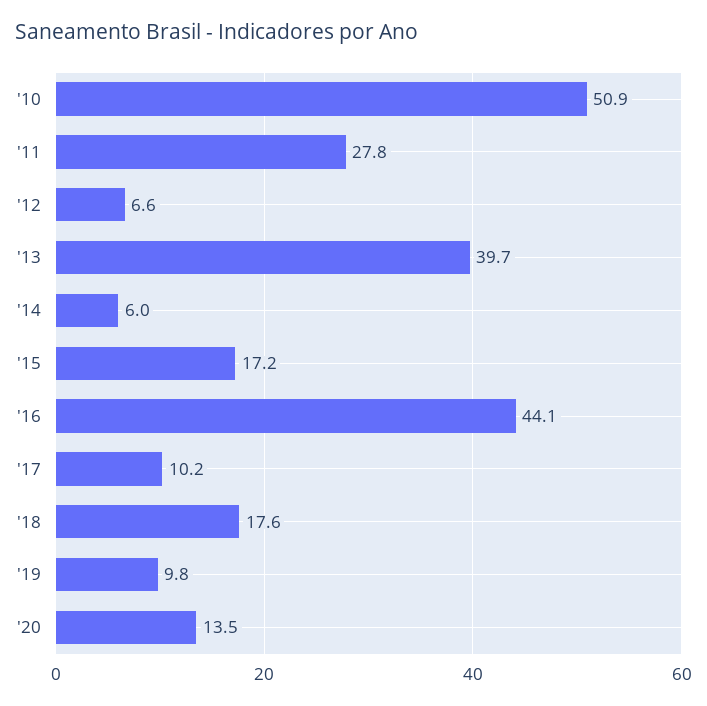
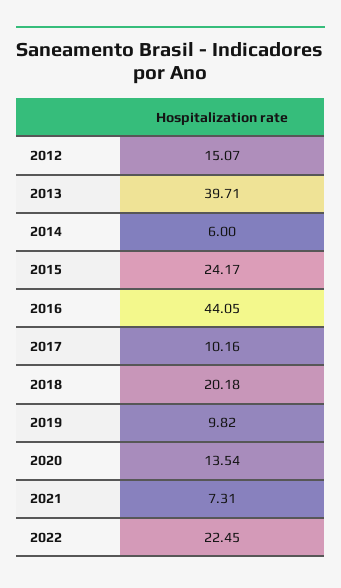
'10: 50.9 -> none
'11: 27.8 -> none
'12: 6.6 -> 15.07
'15: 17.2 -> 24.17
'18: 17.6 -> 20.18
2021: none -> 7.31
2022: none -> 22.45

